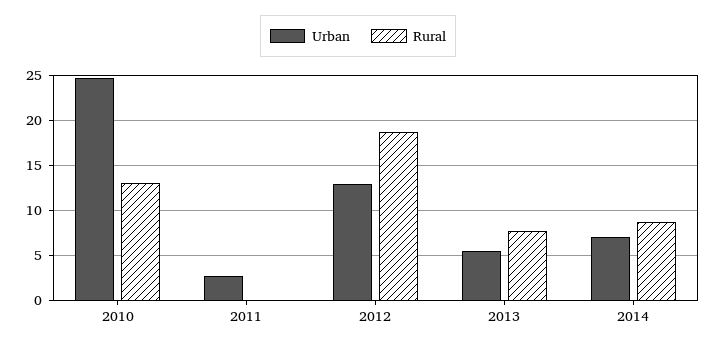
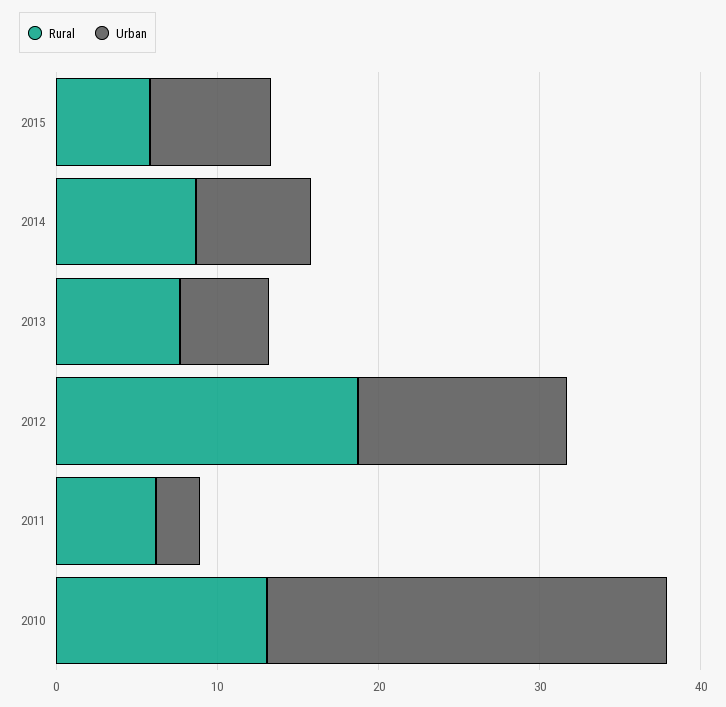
Rural, 2011: 0 -> 6
Rural, 2015: none -> 6
Urban, 2015: none -> 8

